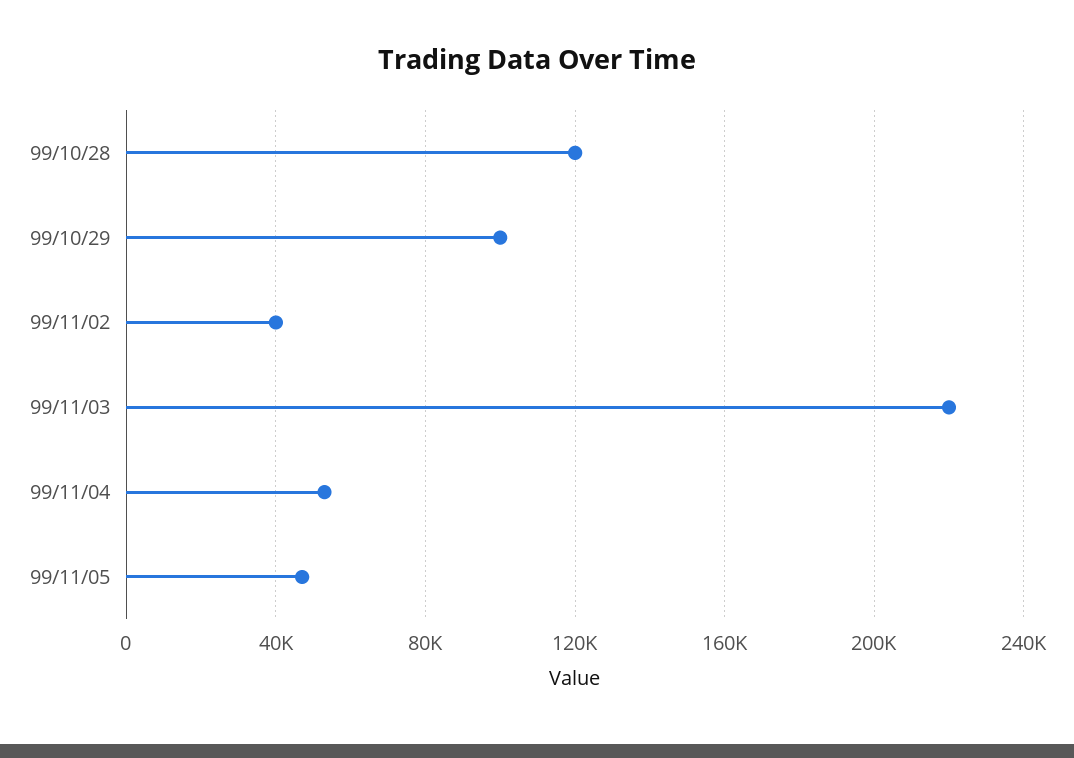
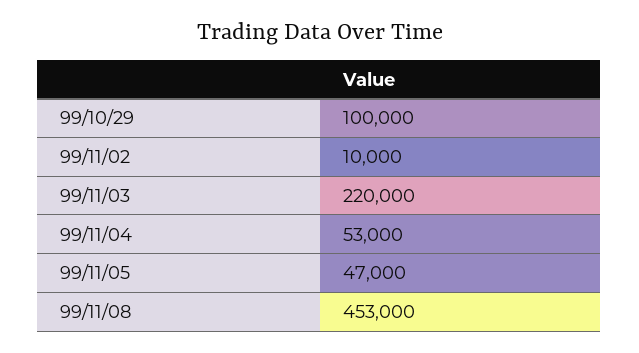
99/10/28: 120000 -> none
99/11/02: 40000 -> 10000
99/11/08: none -> 453000

